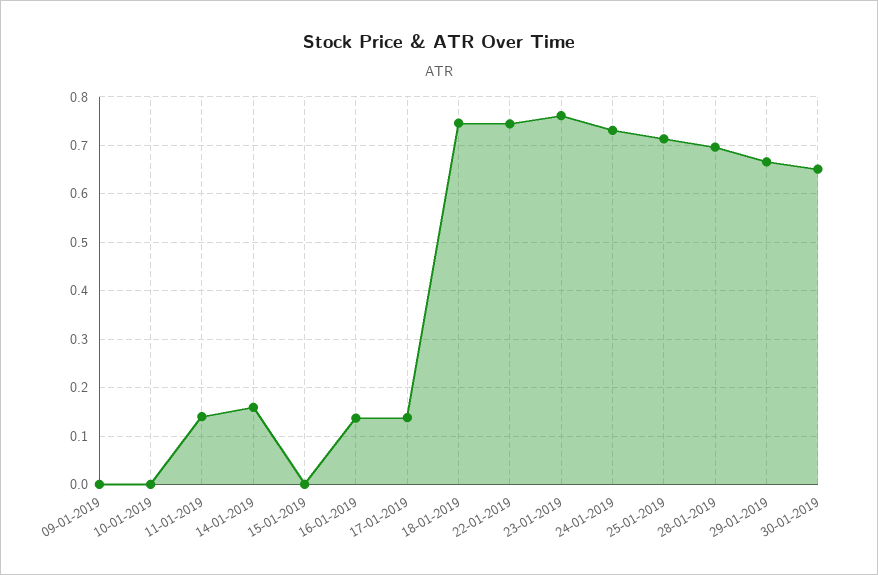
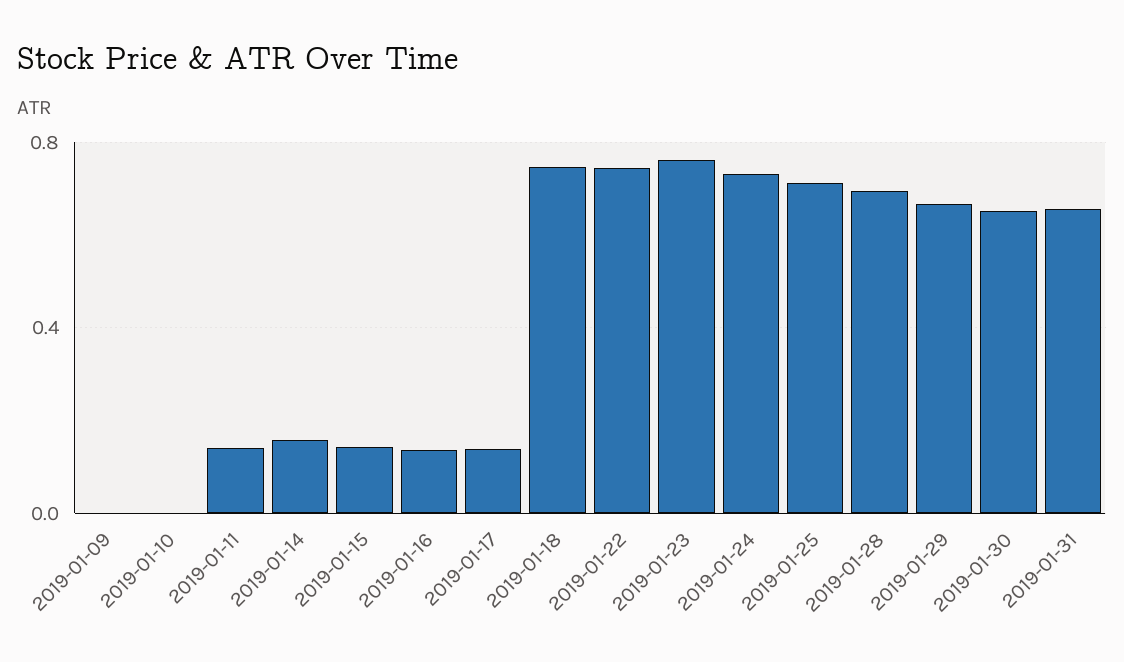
15-01-2019: 0 -> 0.15
2019-01-31: none -> 0.65

